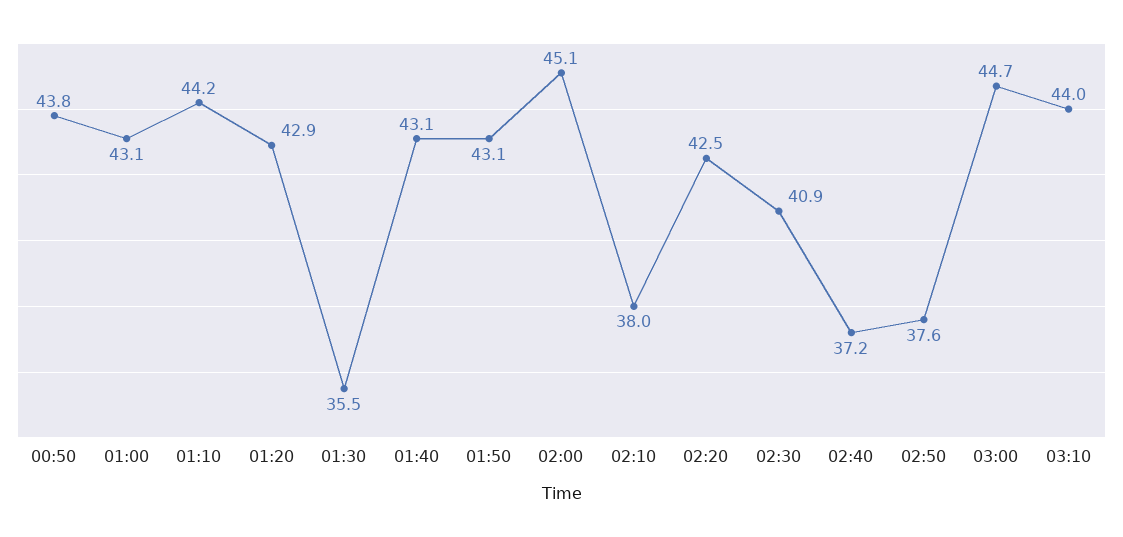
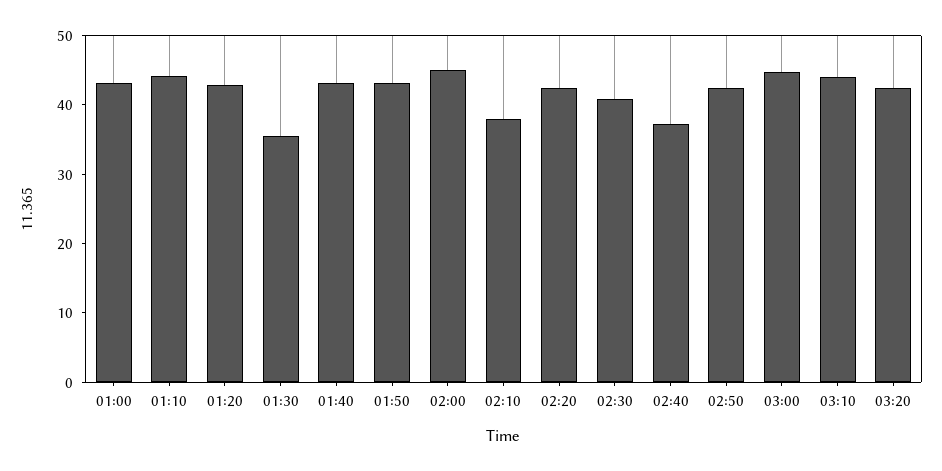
00:50: 43.8 -> none
02:50: 37.6 -> 42
03:20: none -> 42

